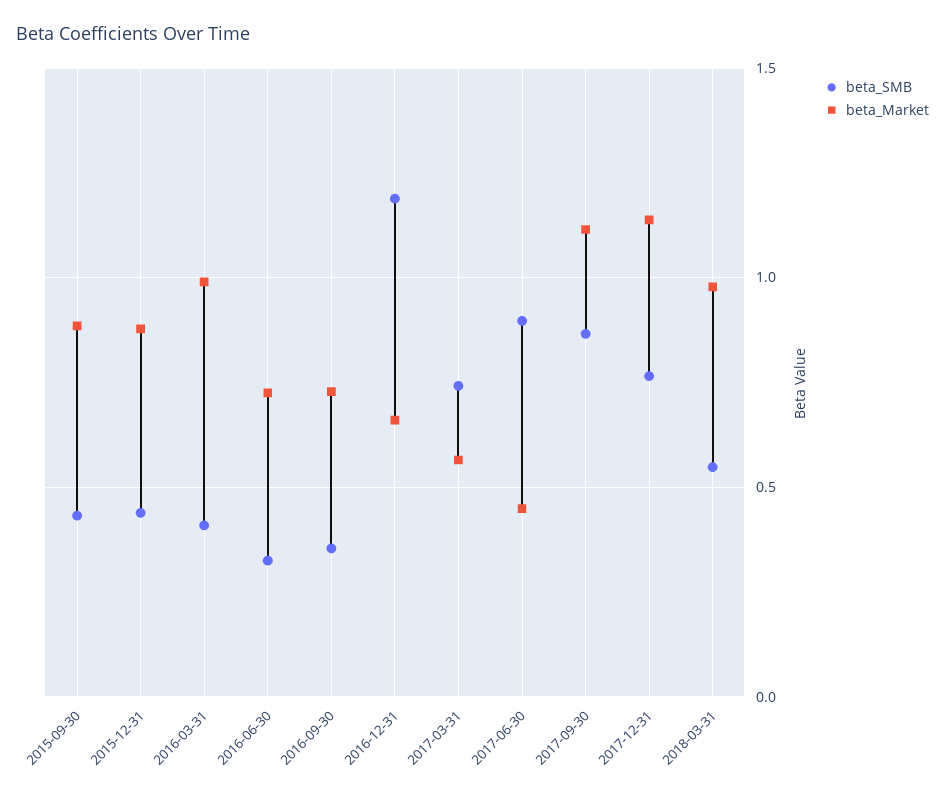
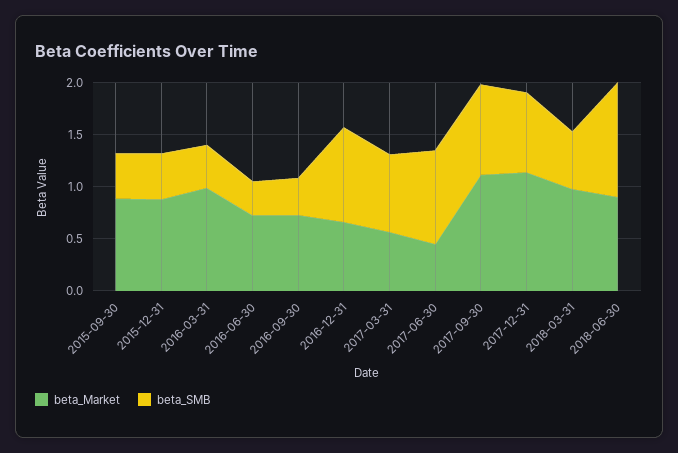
beta_SMB, 2016-12-31: 1.2 -> 0.9
beta_Market, 2018-06-30: none -> 0.9
beta_SMB, 2018-06-30: none -> 1.1

